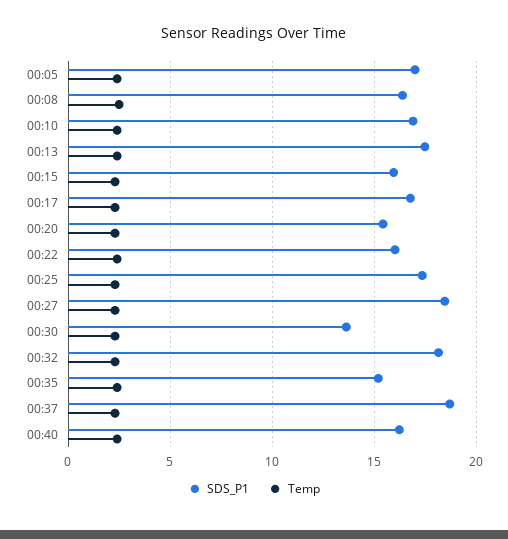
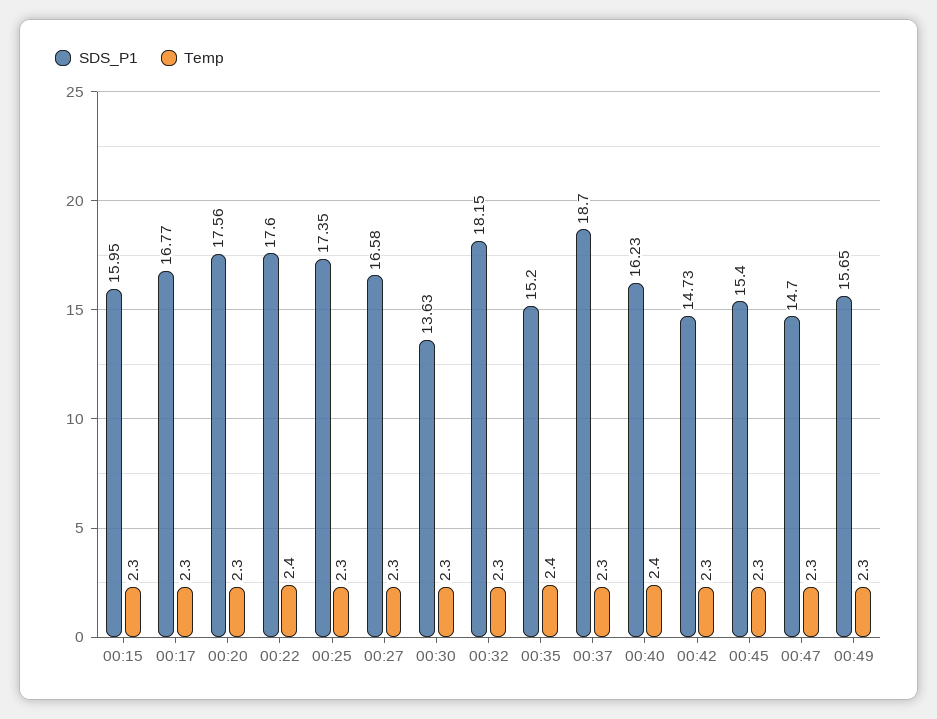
SDS_P1, 00:05: 17 -> none
Temp, 00:05: 2.5 -> none
SDS_P1, 00:08: 16.5 -> none
Temp, 00:08: 2.5 -> none
SDS_P1, 00:10: 17 -> none
Temp, 00:10: 2.5 -> none
SDS_P1, 00:13: 17.5 -> none
Temp, 00:13: 2.5 -> none
SDS_P1, 00:20: 15.5 -> 17.56
SDS_P1, 00:22: 16 -> 17.6
SDS_P1, 00:27: 18.5 -> 16.58
SDS_P1, 00:42: none -> 14.73
Temp, 00:42: none -> 2.3
SDS_P1, 00:45: none -> 15.4
Temp, 00:45: none -> 2.3
SDS_P1, 00:47: none -> 14.7
Temp, 00:47: none -> 2.3
SDS_P1, 00:49: none -> 15.65
Temp, 00:49: none -> 2.3

